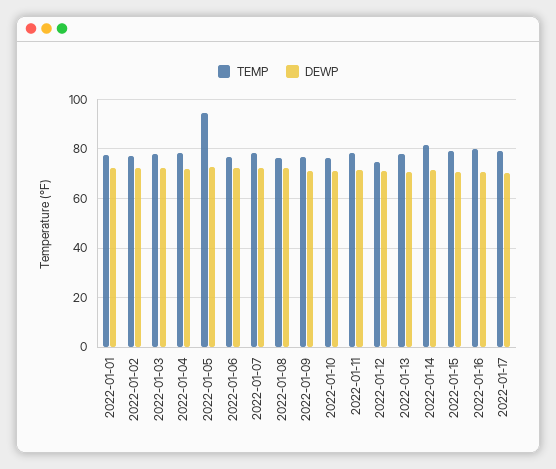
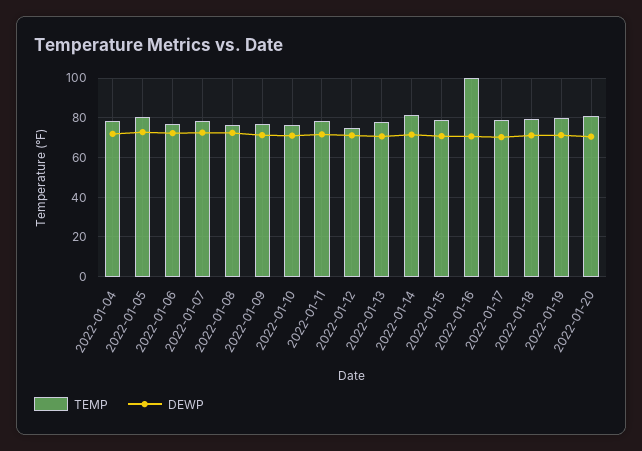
TEMP, 2022-01-01: 77.5 -> none
DEWP, 2022-01-01: 72.5 -> none
TEMP, 2022-01-02: 77.5 -> none
DEWP, 2022-01-02: 72.5 -> none
TEMP, 2022-01-03: 77.5 -> none
DEWP, 2022-01-03: 72.5 -> none
TEMP, 2022-01-05: 95 -> 80
TEMP, 2022-01-16: 80 -> 100
TEMP, 2022-01-18: none -> 80
DEWP, 2022-01-18: none -> 70
TEMP, 2022-01-19: none -> 80
DEWP, 2022-01-19: none -> 70
TEMP, 2022-01-20: none -> 80
DEWP, 2022-01-20: none -> 70

